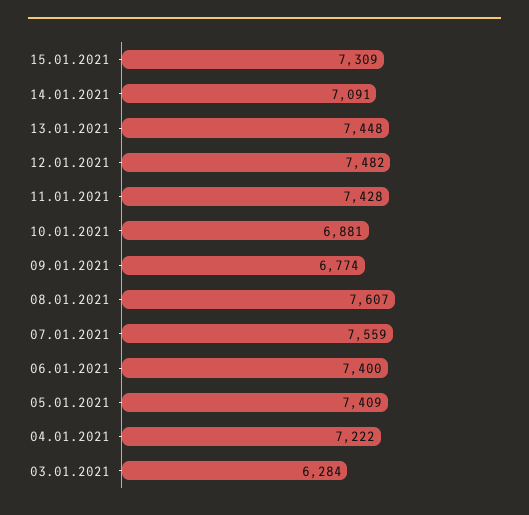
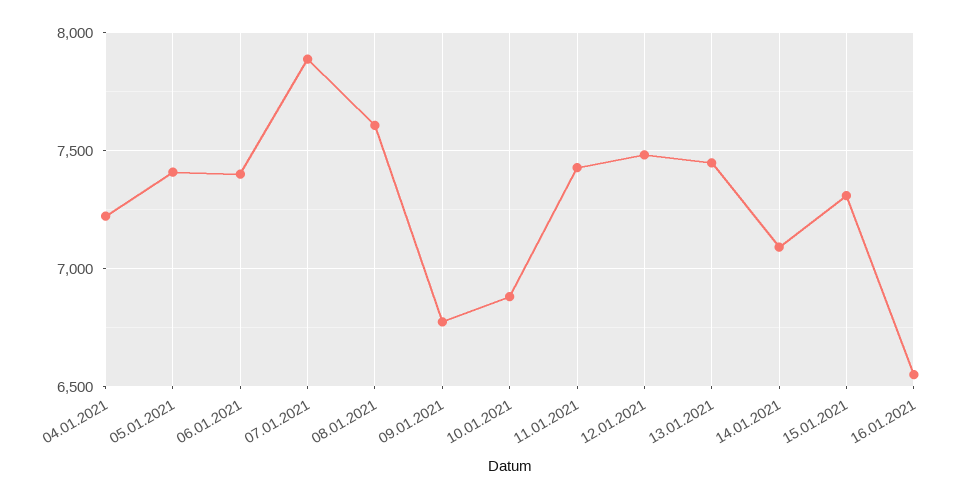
07.01.2021: 7559 -> 7900
03.01.2021: 6284 -> none
16.01.2021: none -> 6550

